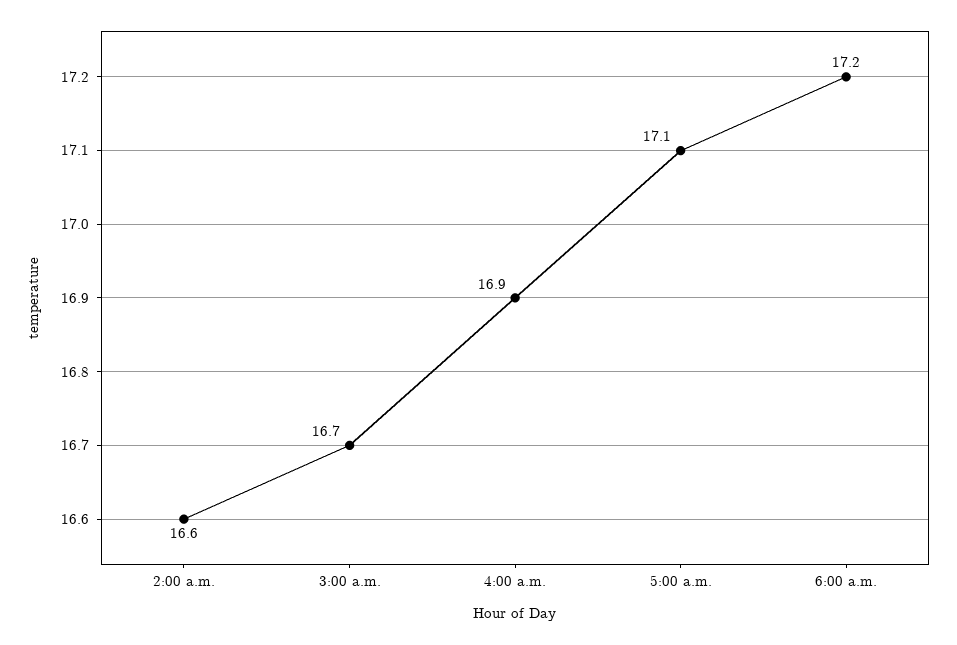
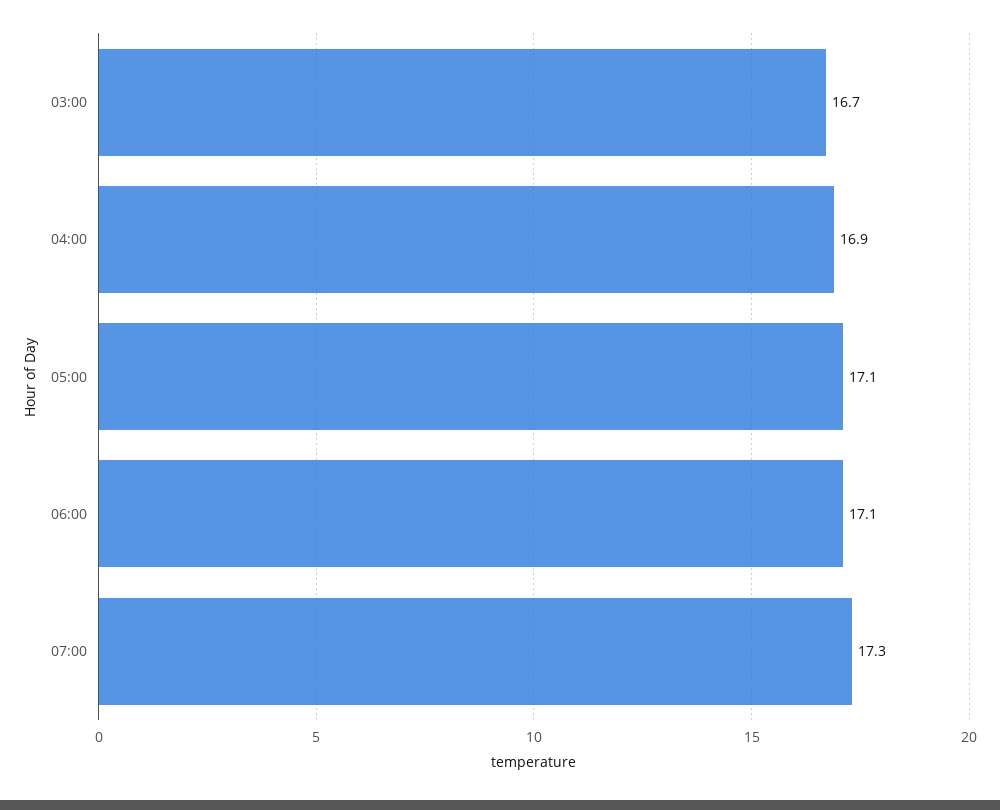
2:00 a.m.: 16.6 -> none
6:00 a.m.: 17.2 -> 17.1
07:00: none -> 17.3

